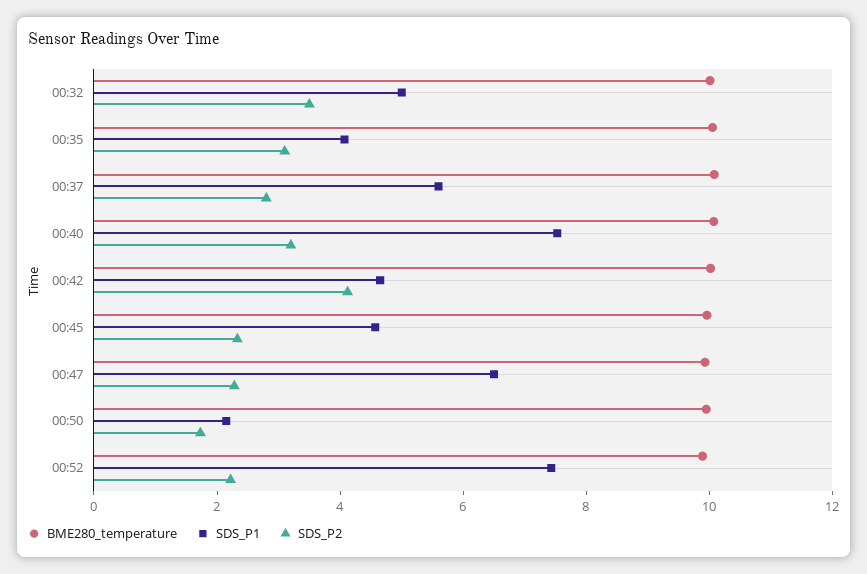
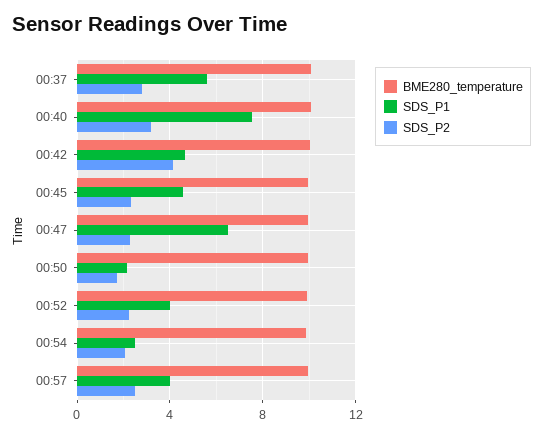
BME280_temperature, 00:32: 10 -> none
SDS_P1, 00:32: 5 -> none
SDS_P2, 00:32: 3.5 -> none
BME280_temperature, 00:35: 10 -> none
SDS_P1, 00:35: 4 -> none
SDS_P2, 00:35: 3 -> none
SDS_P1, 00:52: 7.5 -> 4
BME280_temperature, 00:54: none -> 10
SDS_P1, 00:54: none -> 2.5
SDS_P2, 00:54: none -> 2
BME280_temperature, 00:57: none -> 10
SDS_P1, 00:57: none -> 4
SDS_P2, 00:57: none -> 2.5

